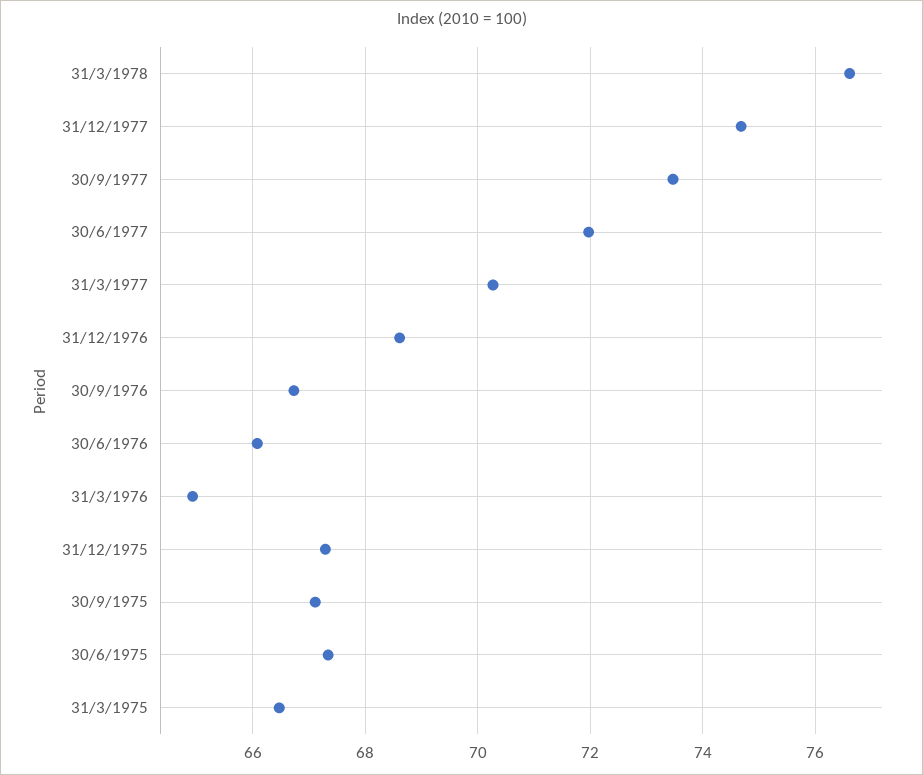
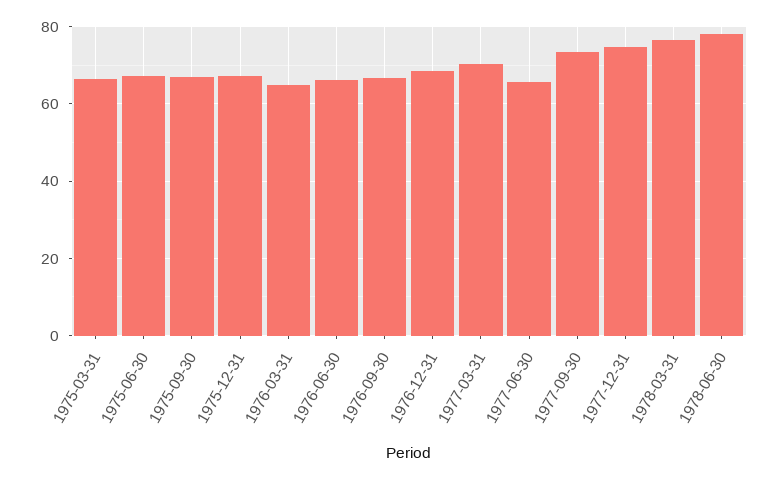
30/6/1977: 72 -> 66
1978-06-30: none -> 78

